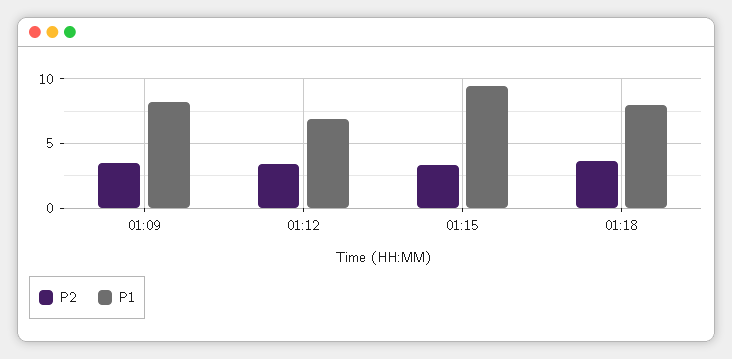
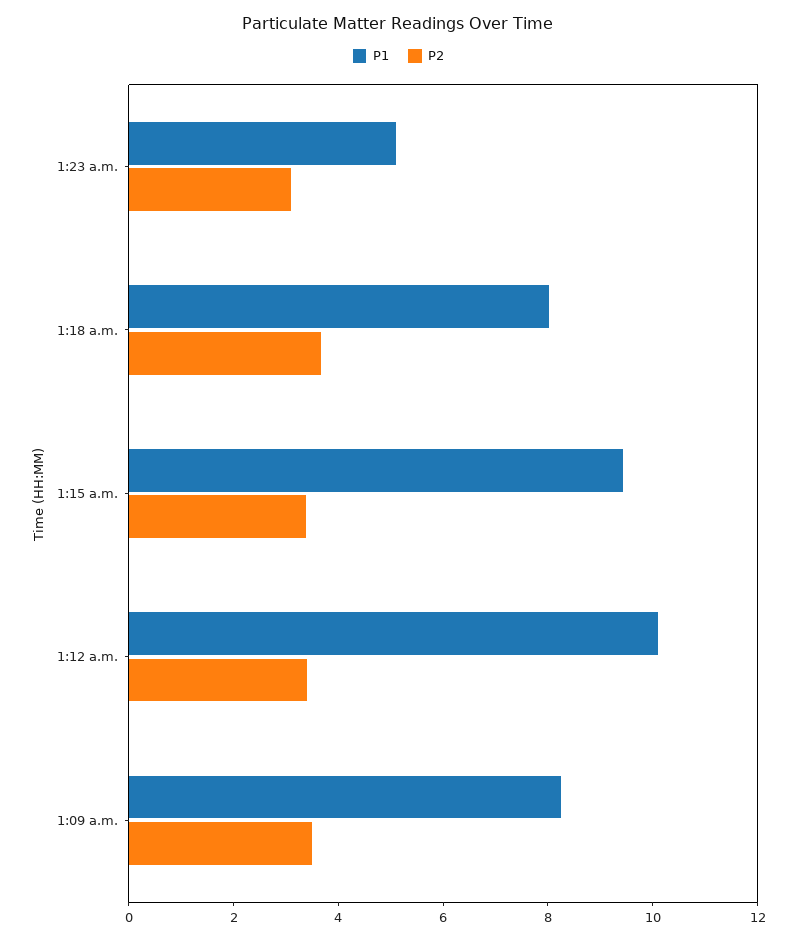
P1, 01:12: 7 -> 10
P1, 1:23 a.m.: none -> 5
P2, 1:23 a.m.: none -> 3

